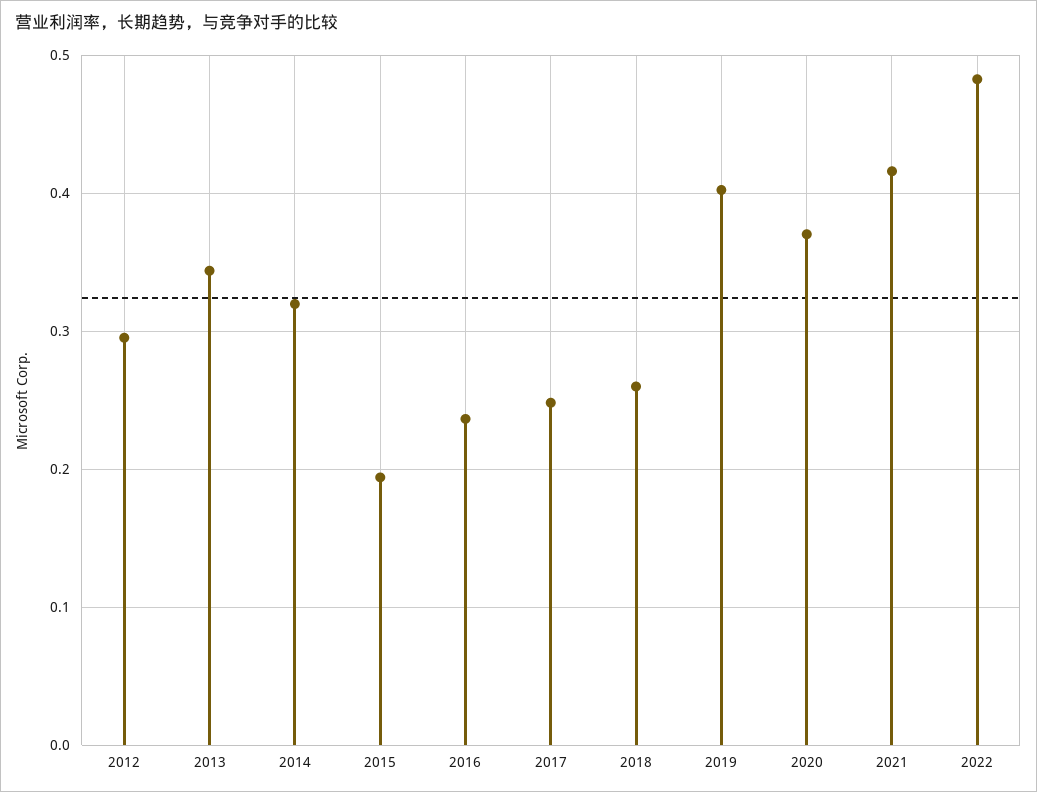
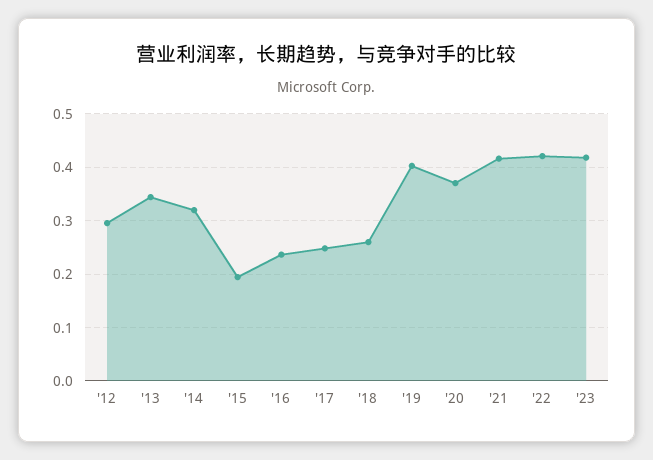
2022: 0.48 -> 0.42
'23: none -> 0.42

